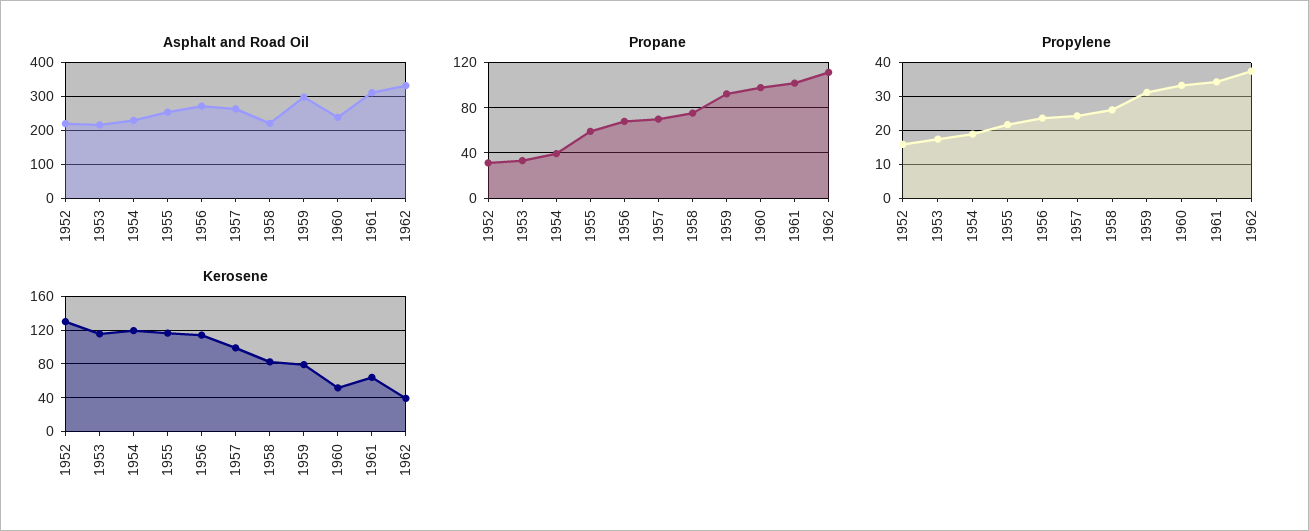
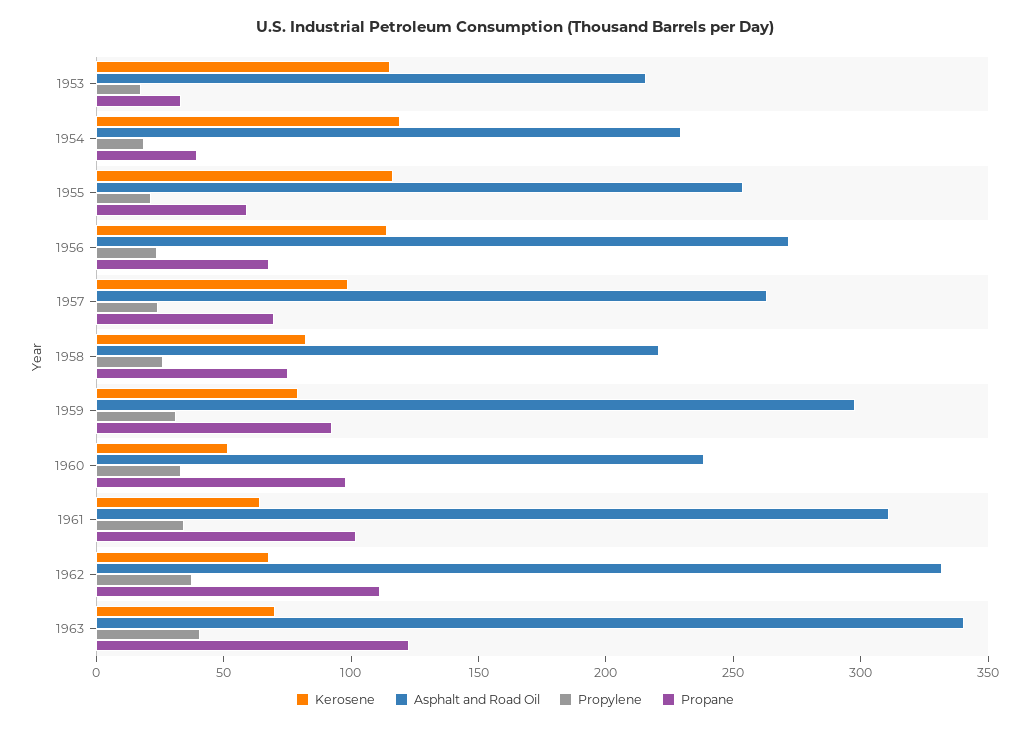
Asphalt and Road Oil, 1952: 220 -> none
Propane, 1952: 30 -> none
Propylene, 1952: 16 -> none
Kerosene, 1952: 130 -> none
Kerosene, 1962: 40 -> 70
Kerosene, 1963: none -> 70
Asphalt and Road Oil, 1963: none -> 340
Propylene, 1963: none -> 40
Propane, 1963: none -> 120

